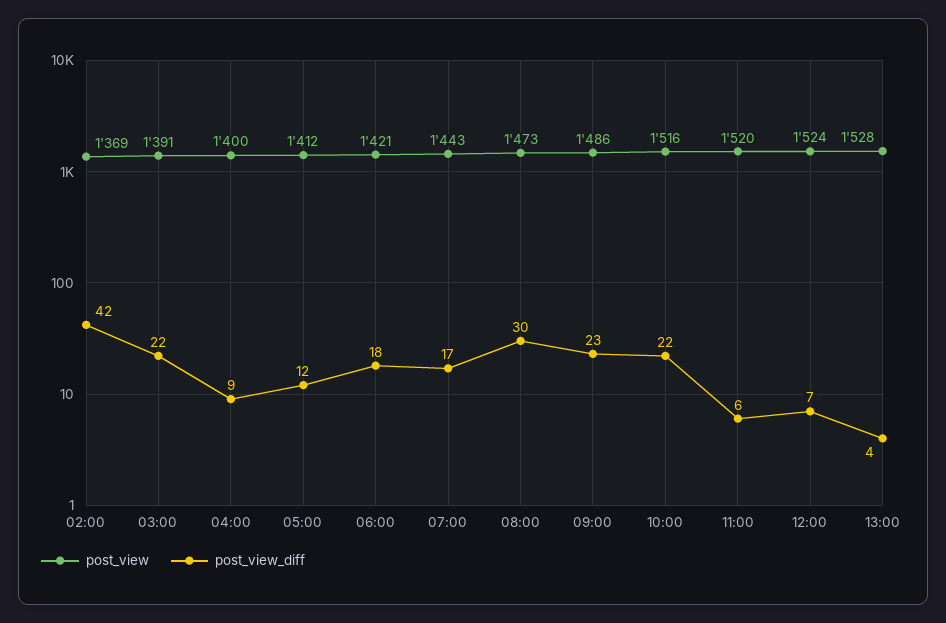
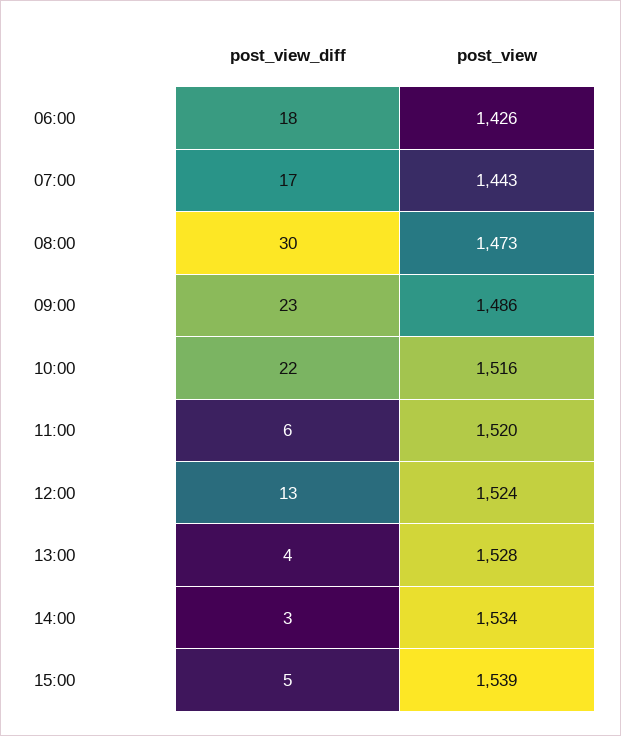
post_view, 02:00: 1369 -> none
post_view_diff, 02:00: 42 -> none
post_view, 03:00: 1391 -> none
post_view_diff, 03:00: 22 -> none
post_view, 04:00: 1400 -> none
post_view_diff, 04:00: 9 -> none
post_view, 05:00: 1412 -> none
post_view_diff, 05:00: 12 -> none
post_view, 06:00: 1421 -> 1426
post_view_diff, 12:00: 7 -> 13
post_view_diff, 14:00: none -> 3
post_view, 14:00: none -> 1534
post_view_diff, 15:00: none -> 5
post_view, 15:00: none -> 1539

